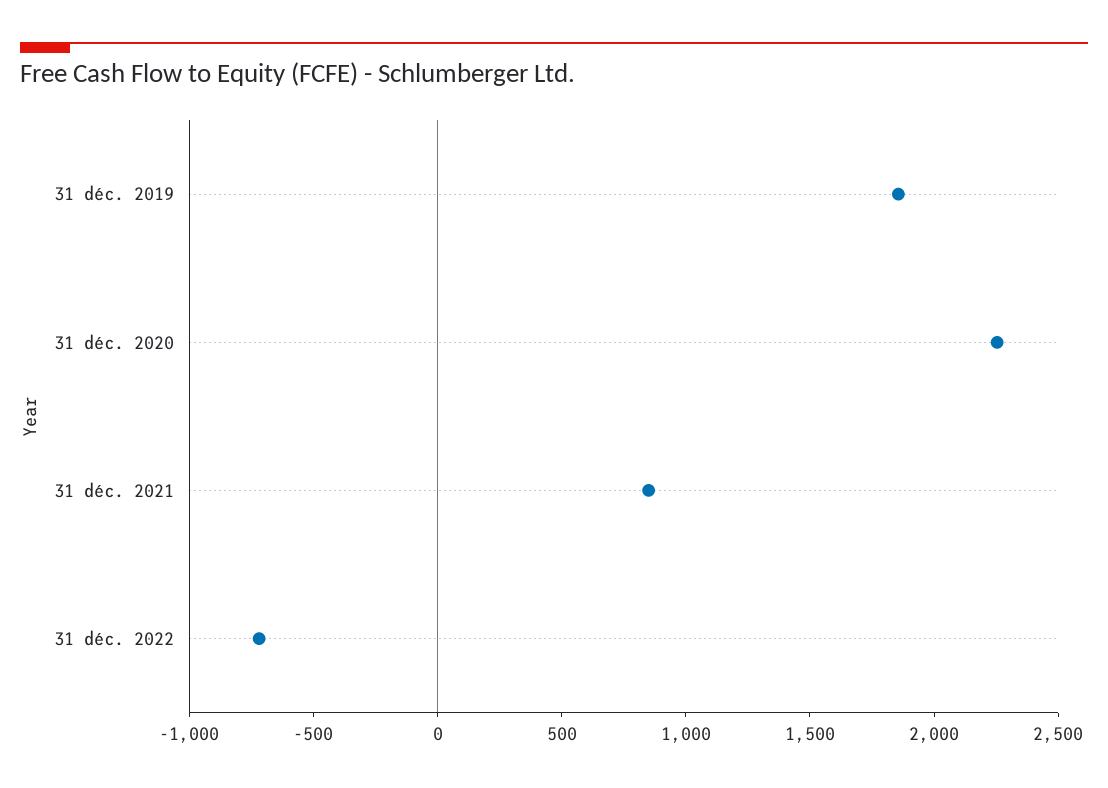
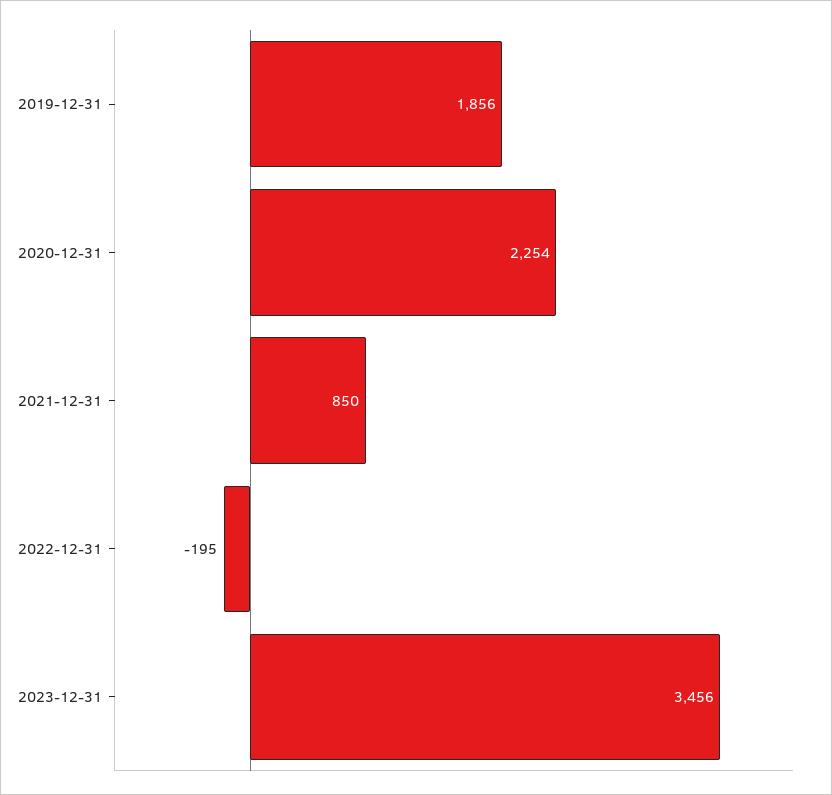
31 déc. 2022: -700 -> -195
2023-12-31: none -> 3456

